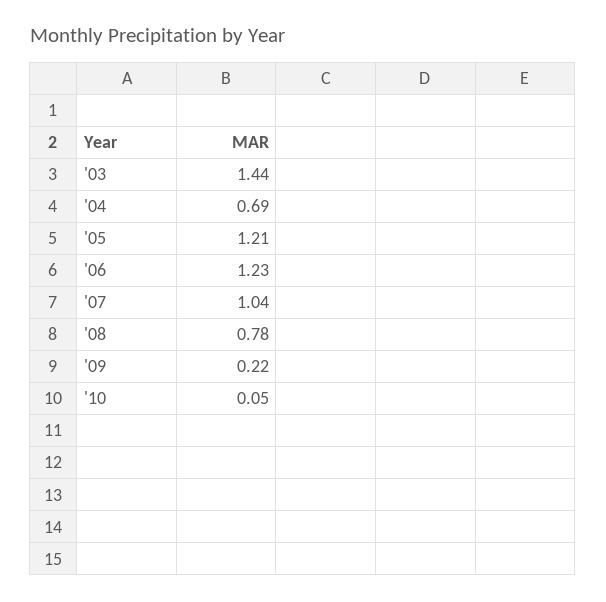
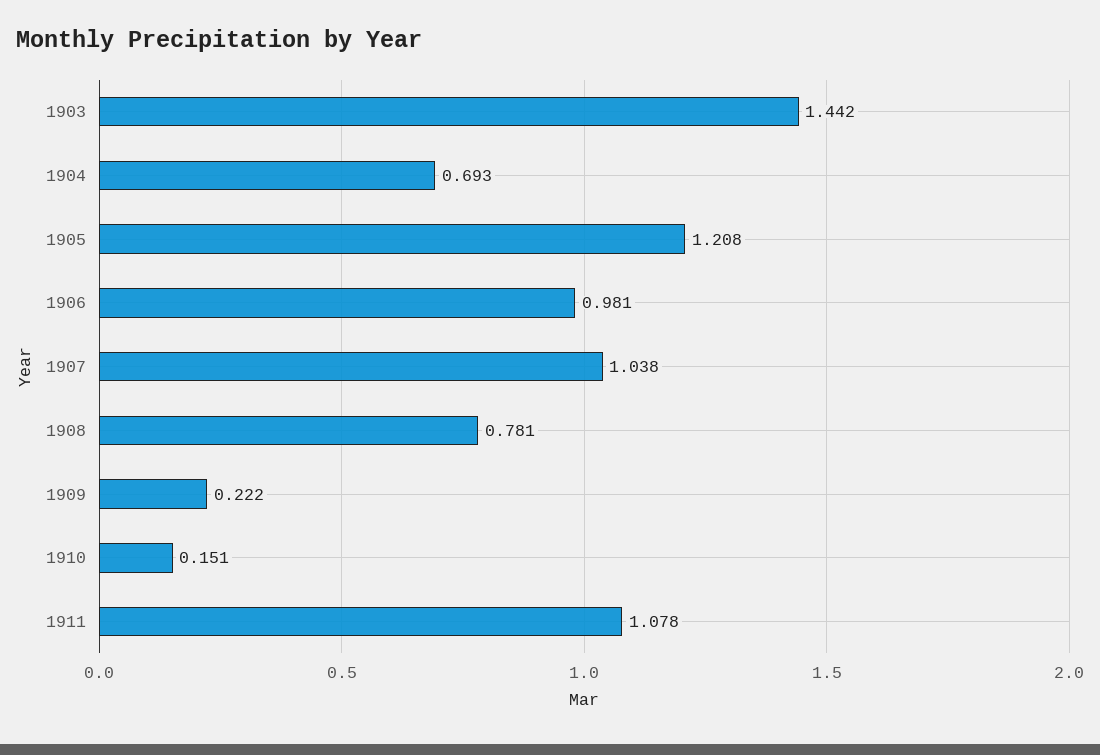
'06: 1.23 -> 0.981
'10: 0.05 -> 0.151
1911: none -> 1.078

